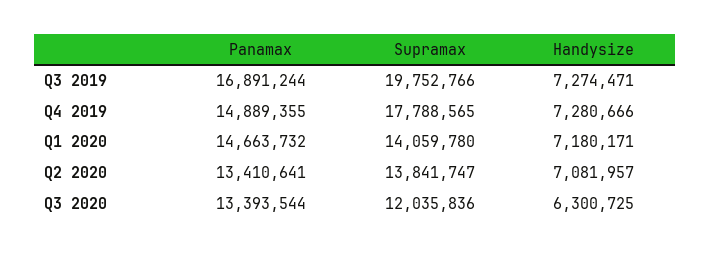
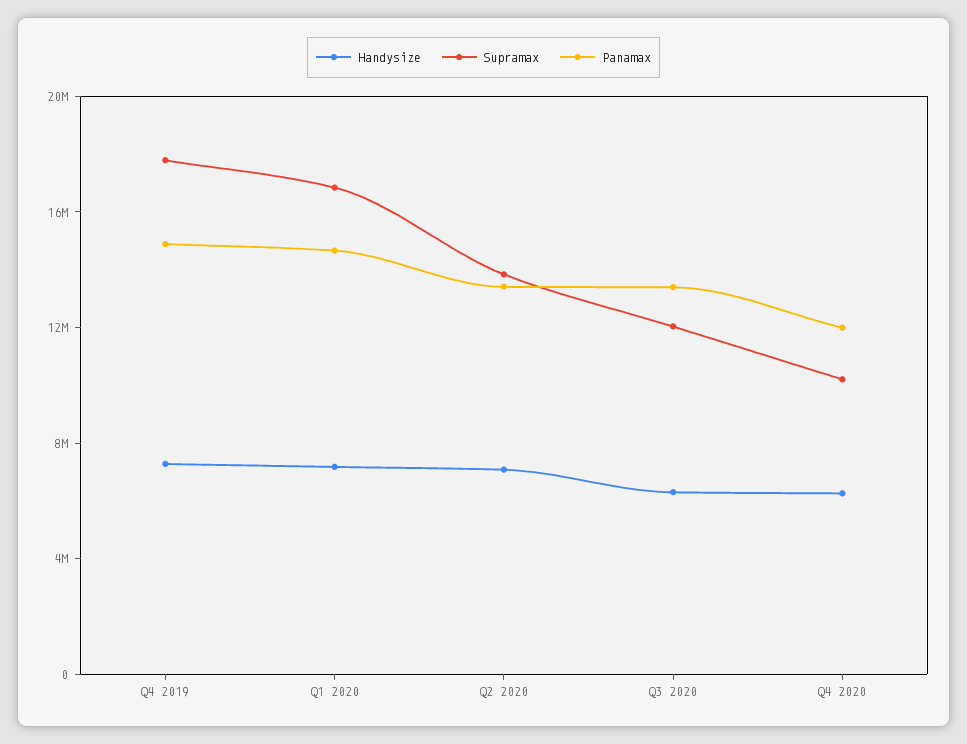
Panamax, Q3 2019: 16891244 -> none
Supramax, Q3 2019: 19752766 -> none
Handysize, Q3 2019: 7274471 -> none
Supramax, Q1 2020: 14059780 -> 17000000
Handysize, Q4 2020: none -> 6000000
Supramax, Q4 2020: none -> 10000000
Panamax, Q4 2020: none -> 12000000

